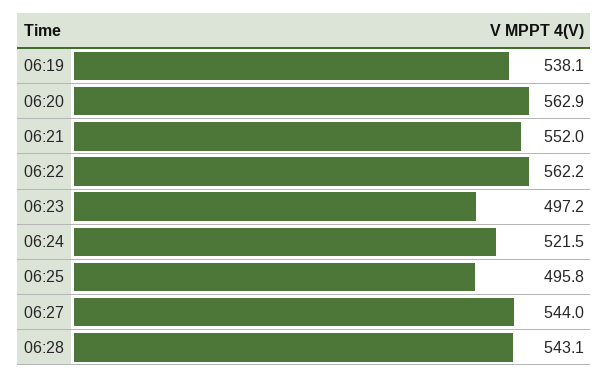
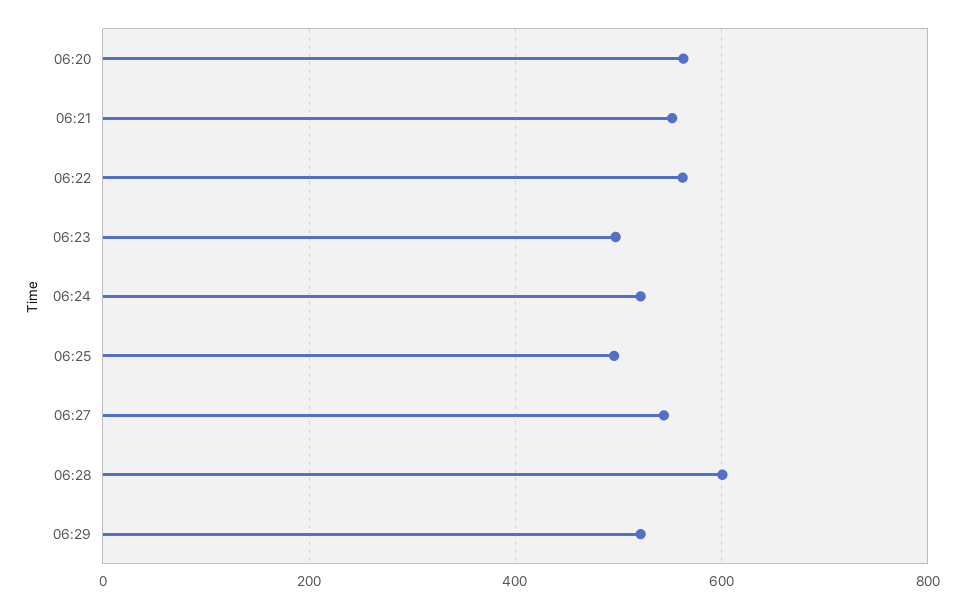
06:19: 538.1 -> none
06:28: 543.1 -> 600
06:29: none -> 520

